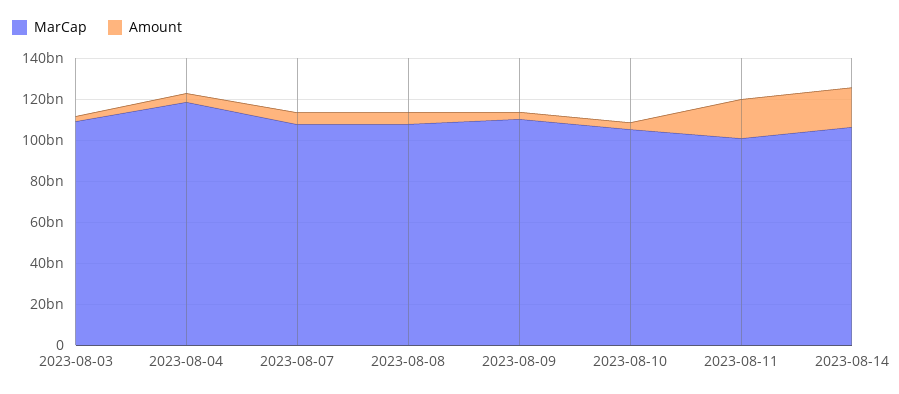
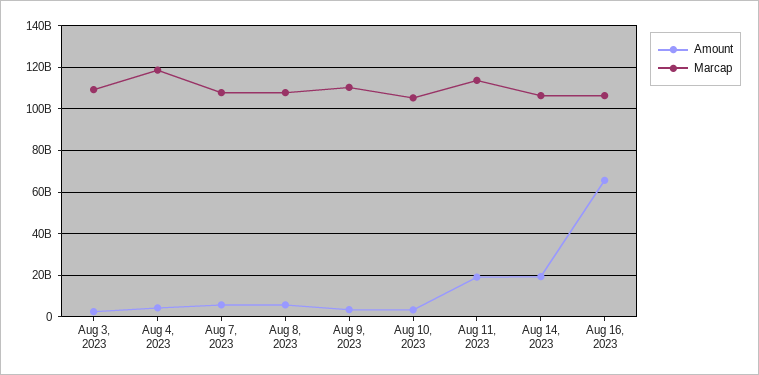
MarCap, 2023-08-11: 100000000000 -> 115000000000
Amount, Aug 16, 2023: none -> 65000000000
MarCap, Aug 16, 2023: none -> 105000000000

